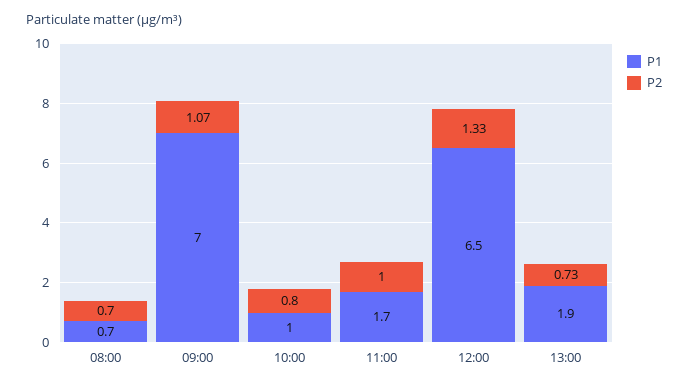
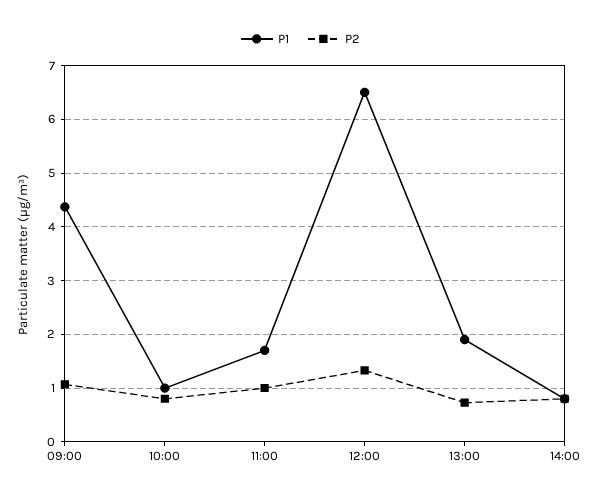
P1, 08:00: 0.7 -> none
P2, 08:00: 0.7 -> none
P1, 09:00: 7 -> 4.4
P1, 14:00: none -> 0.8
P2, 14:00: none -> 0.8

